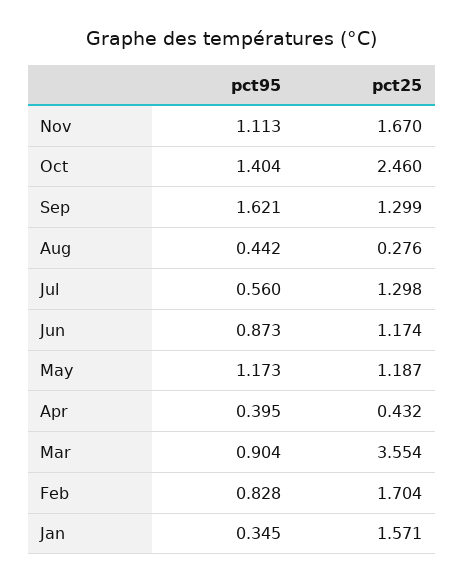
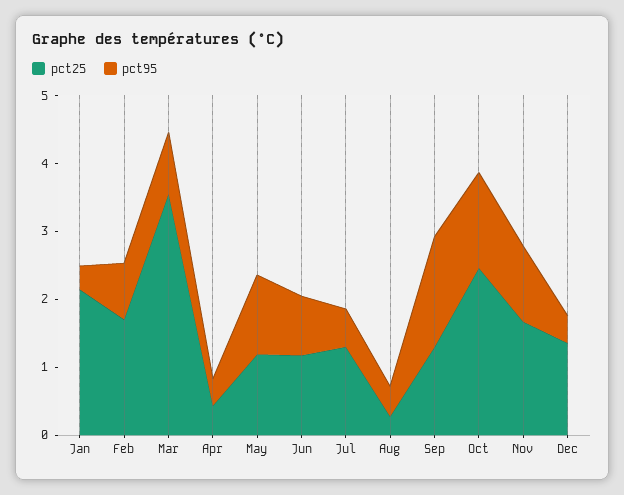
pct25, Jan: 1.571 -> 2.2
pct25, Dec: none -> 1.4
pct95, Dec: none -> 0.4

